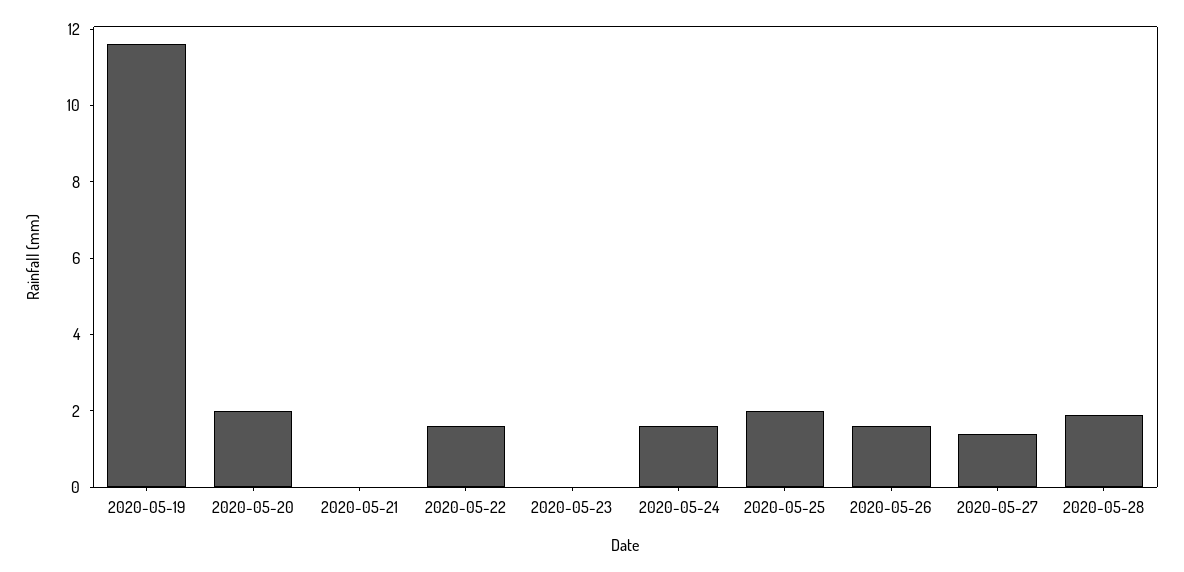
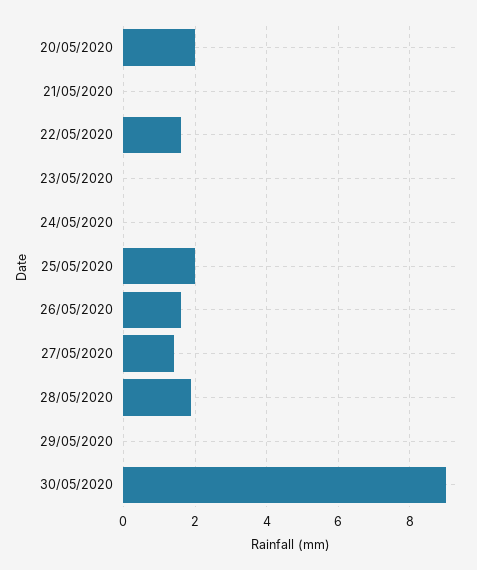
2020-05-19: 11.5 -> none
2020-05-24: 1.5 -> 0
29/05/2020: none -> 0
30/05/2020: none -> 9

